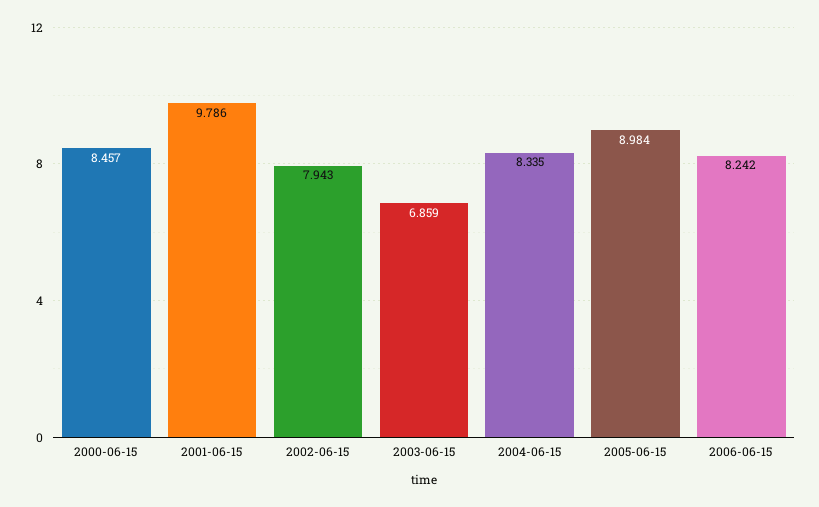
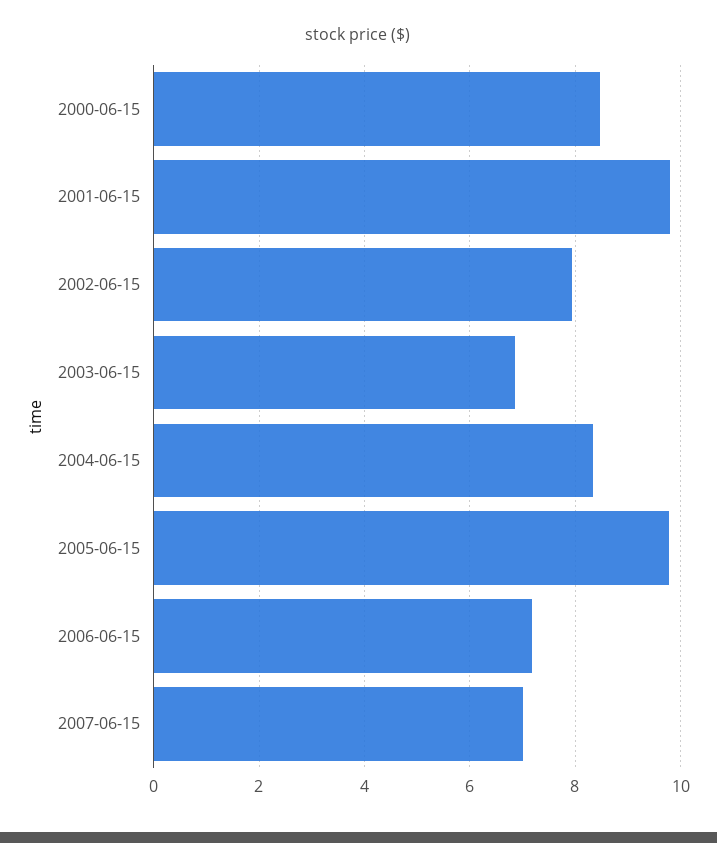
2005-06-15: 8.984 -> 9.8
2006-06-15: 8.242 -> 7.2
2007-06-15: none -> 7

